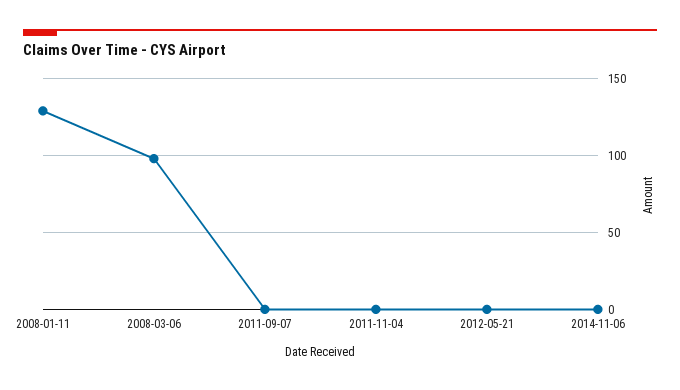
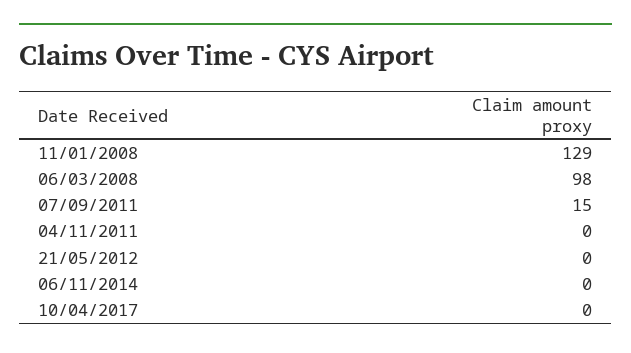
2011-09-07: 0 -> 15
10/04/2017: none -> 0

